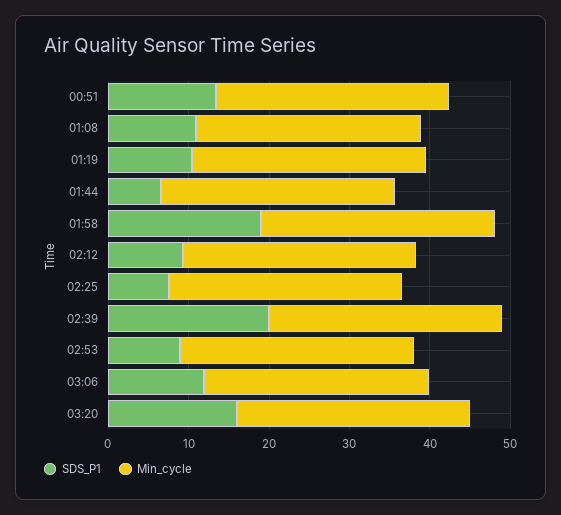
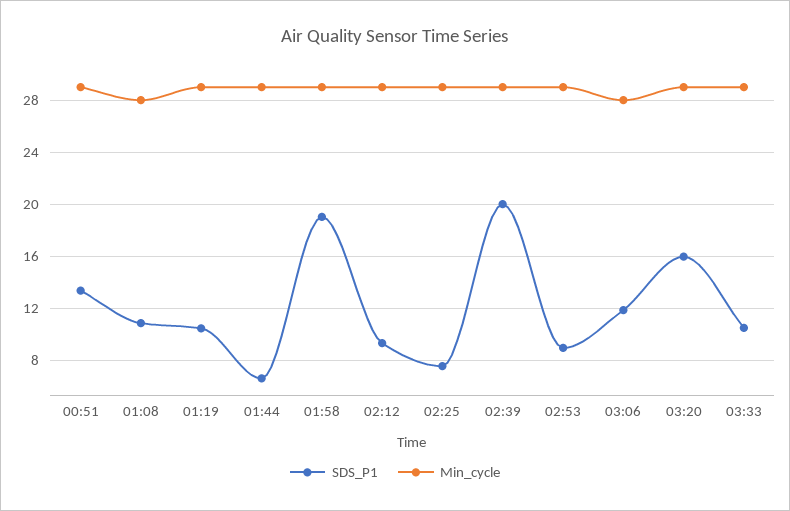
SDS_P1, 03:33: none -> 10.5
Min_cycle, 03:33: none -> 29

